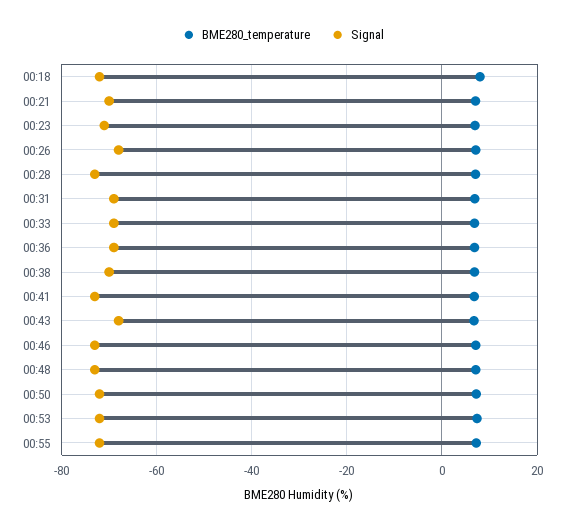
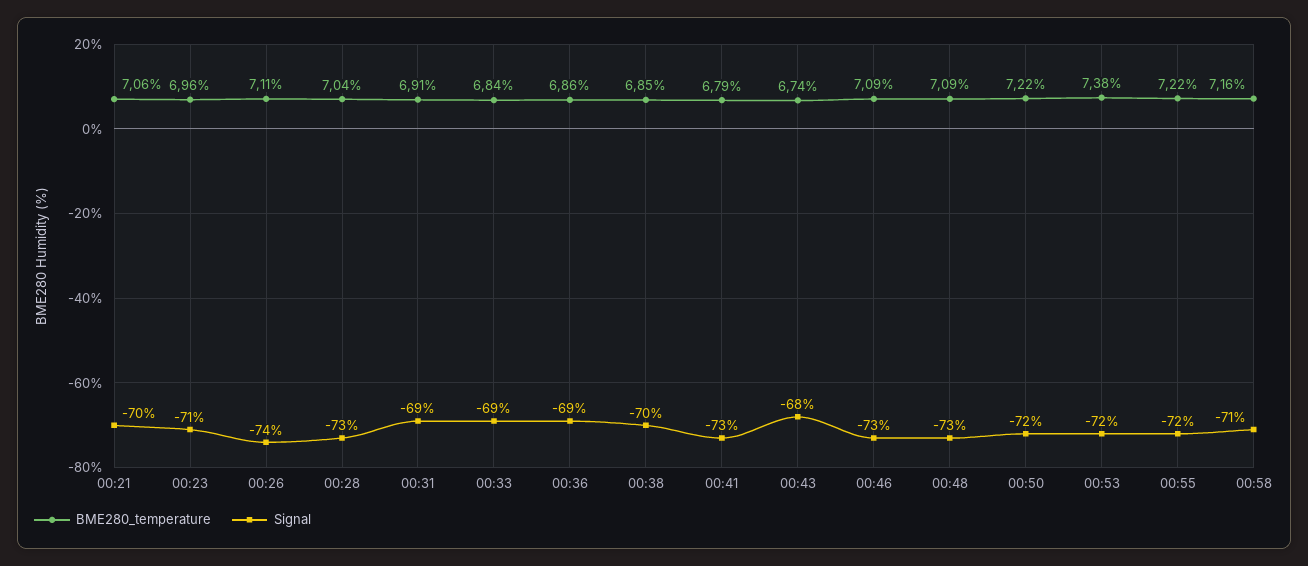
BME280_temperature, 00:18: 8 -> none
Signal, 00:18: -72 -> none
Signal, 00:26: -68 -> -74
BME280_temperature, 00:58: none -> 7.16
Signal, 00:58: none -> -71

